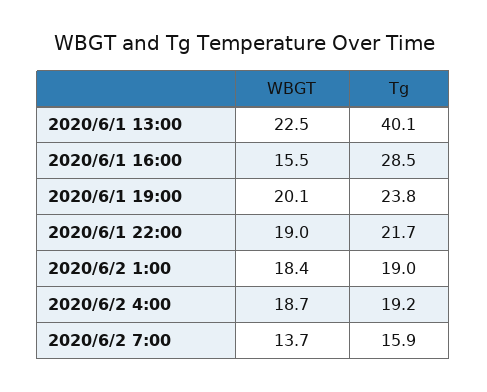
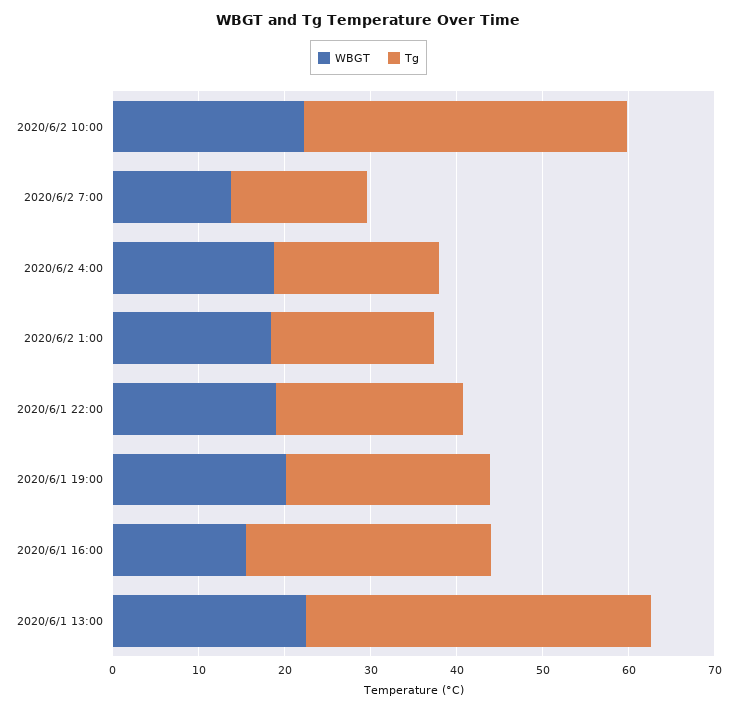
WBGT, 2020/6/2 10:00: none -> 22
Tg, 2020/6/2 10:00: none -> 38

